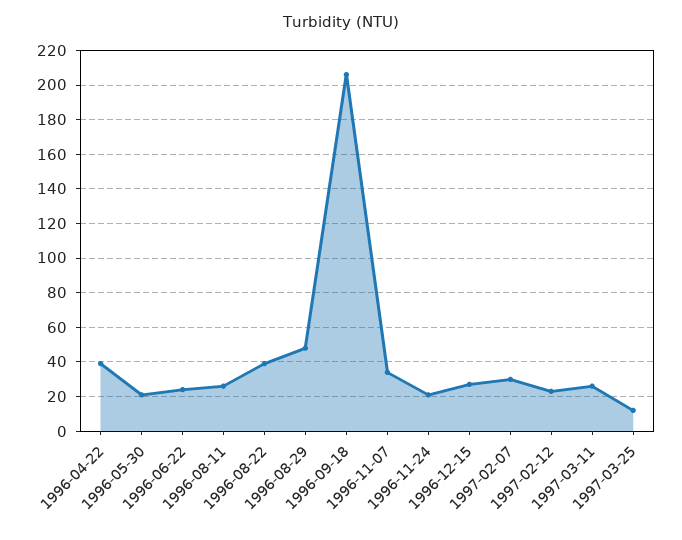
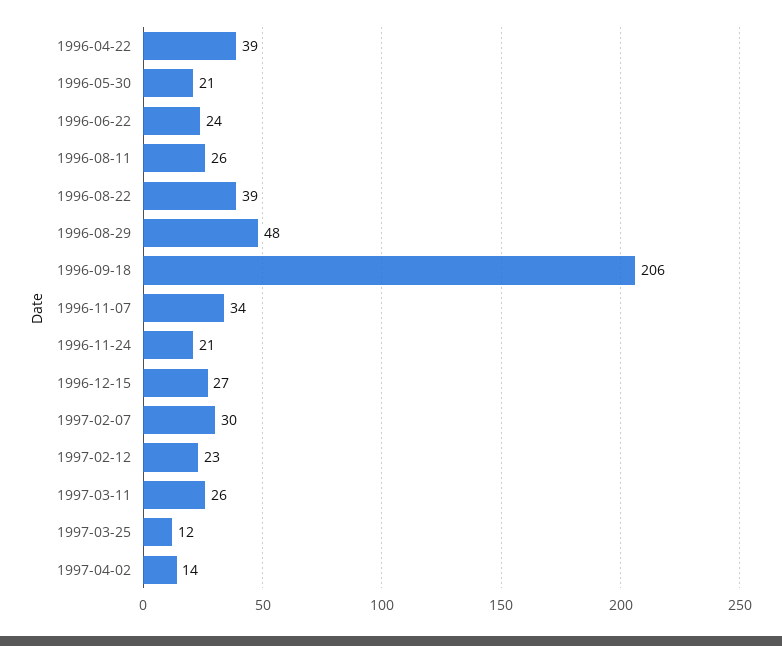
1997-04-02: none -> 14

